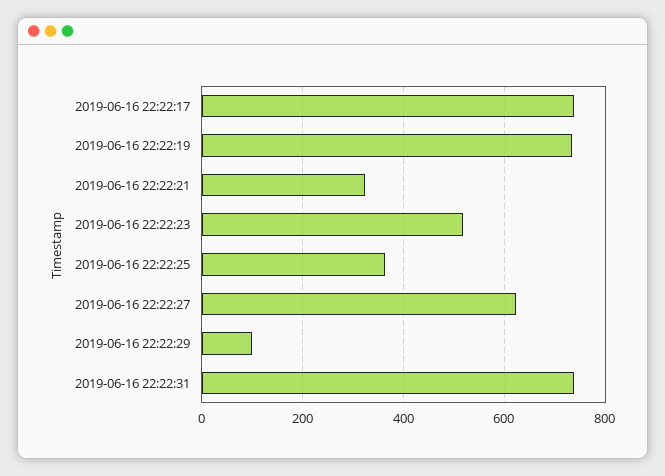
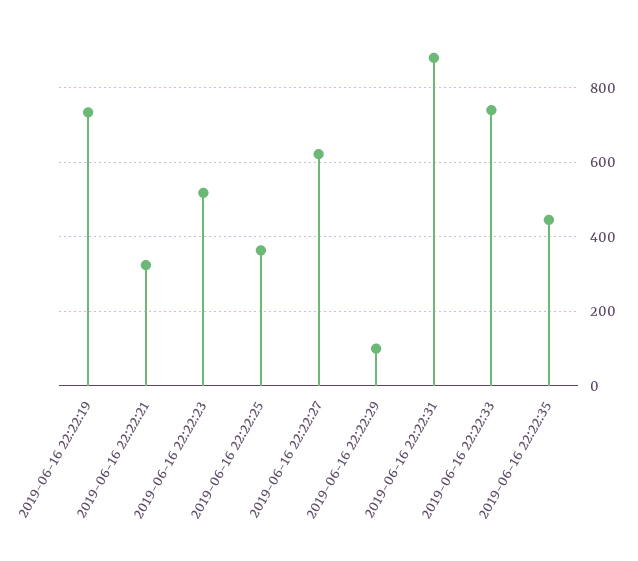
2019-06-16 22:22:17: 740 -> none
2019-06-16 22:22:31: 740 -> 880
2019-06-16 22:22:33: none -> 740
2019-06-16 22:22:35: none -> 440

